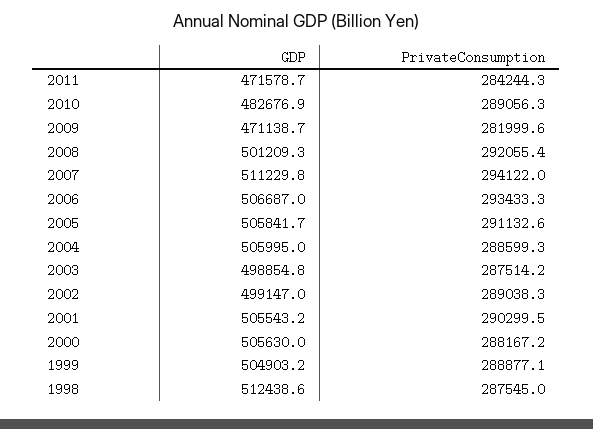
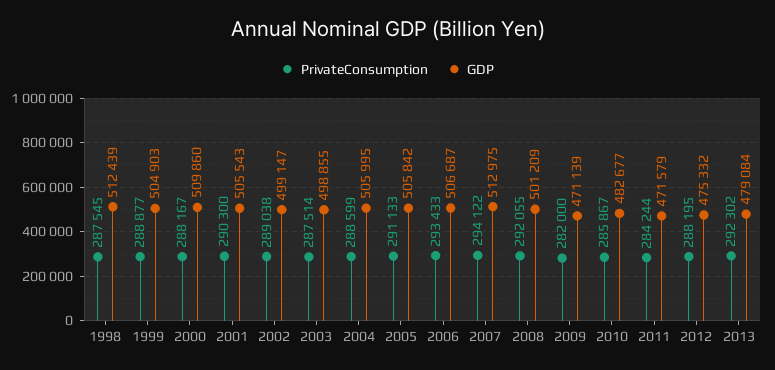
PrivateConsumption, 2010: 289056.3 -> 285867
GDP, 2007: 511229.8 -> 512975
GDP, 2000: 505630 -> 509860
PrivateConsumption, 2012: none -> 288195
GDP, 2012: none -> 475332
PrivateConsumption, 2013: none -> 292302
GDP, 2013: none -> 479084

